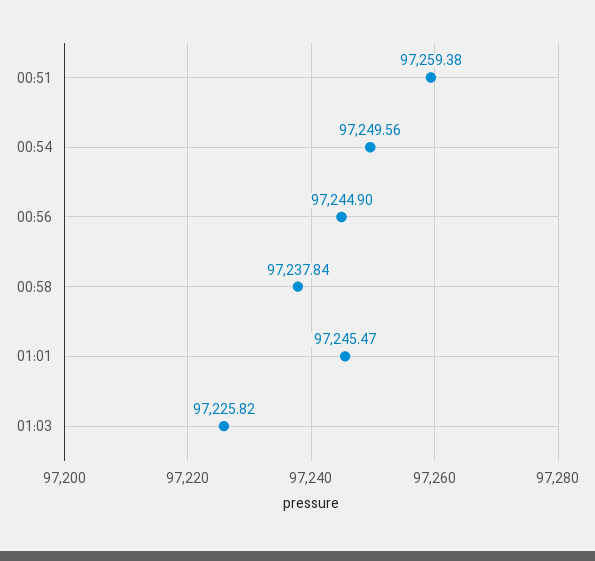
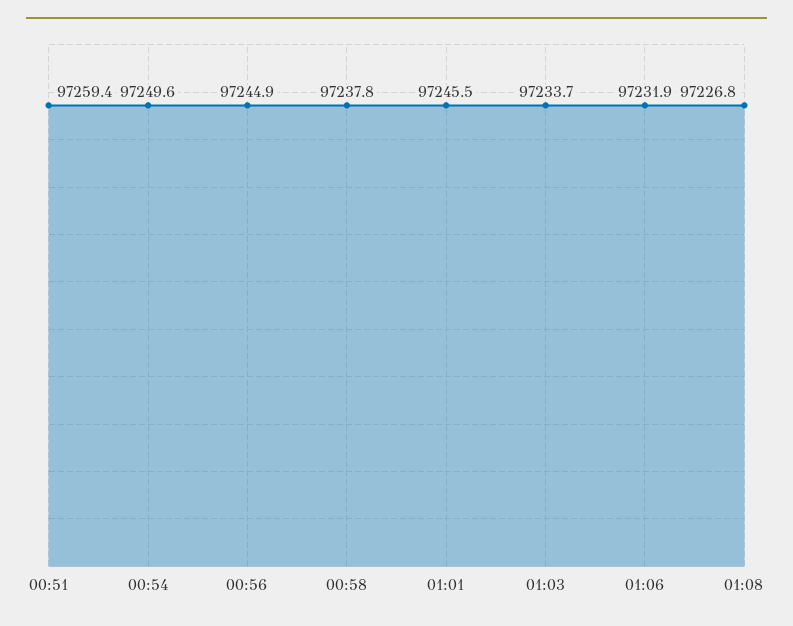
01:03: 97225.82 -> 97233.7
01:06: none -> 97231.9
01:08: none -> 97226.8

